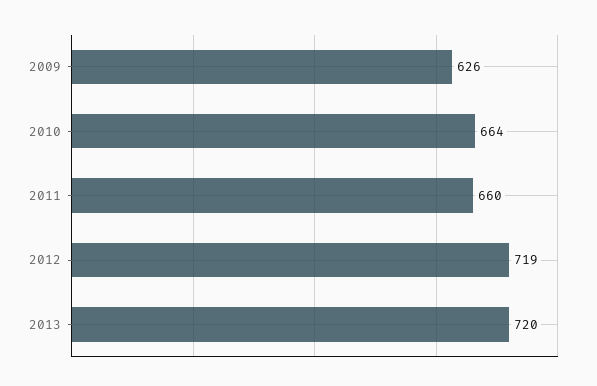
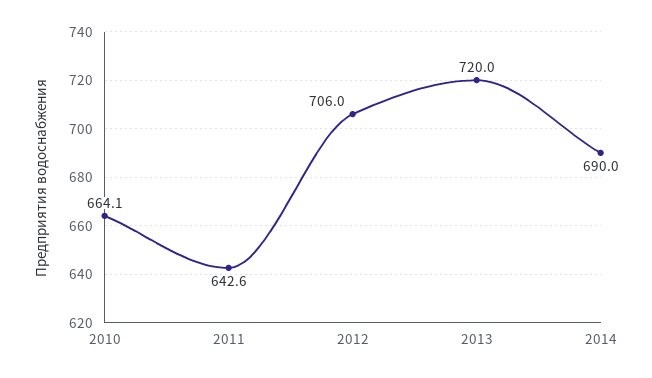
2009: 626 -> none
2011: 660 -> 642.6
2012: 719 -> 706
2014: none -> 690

